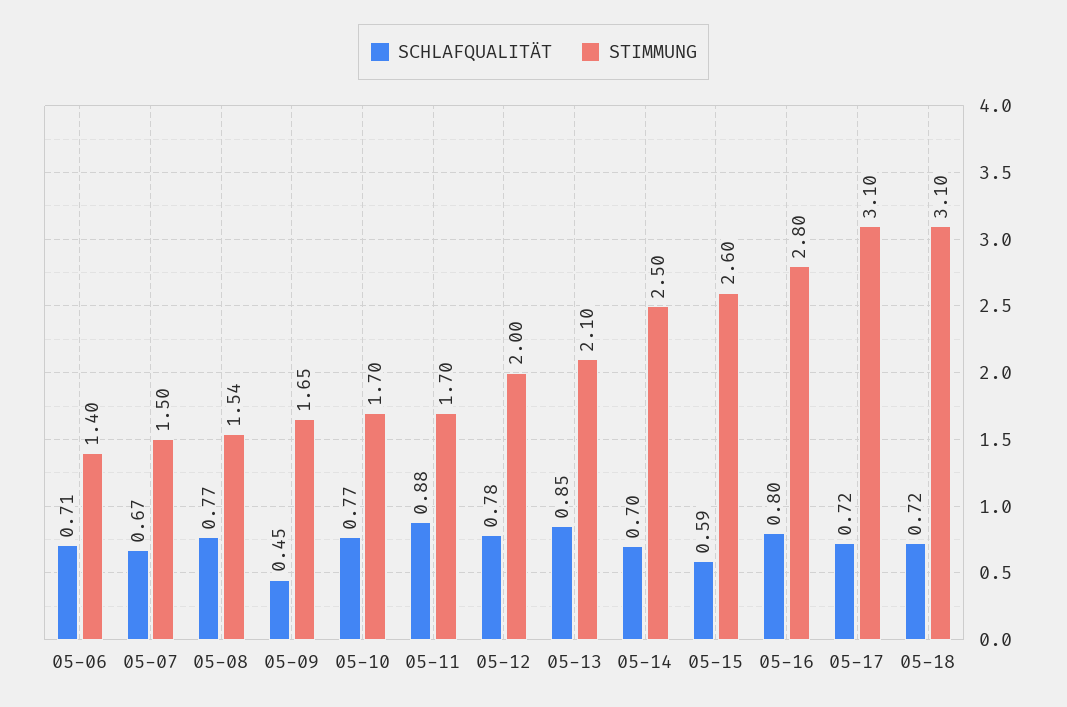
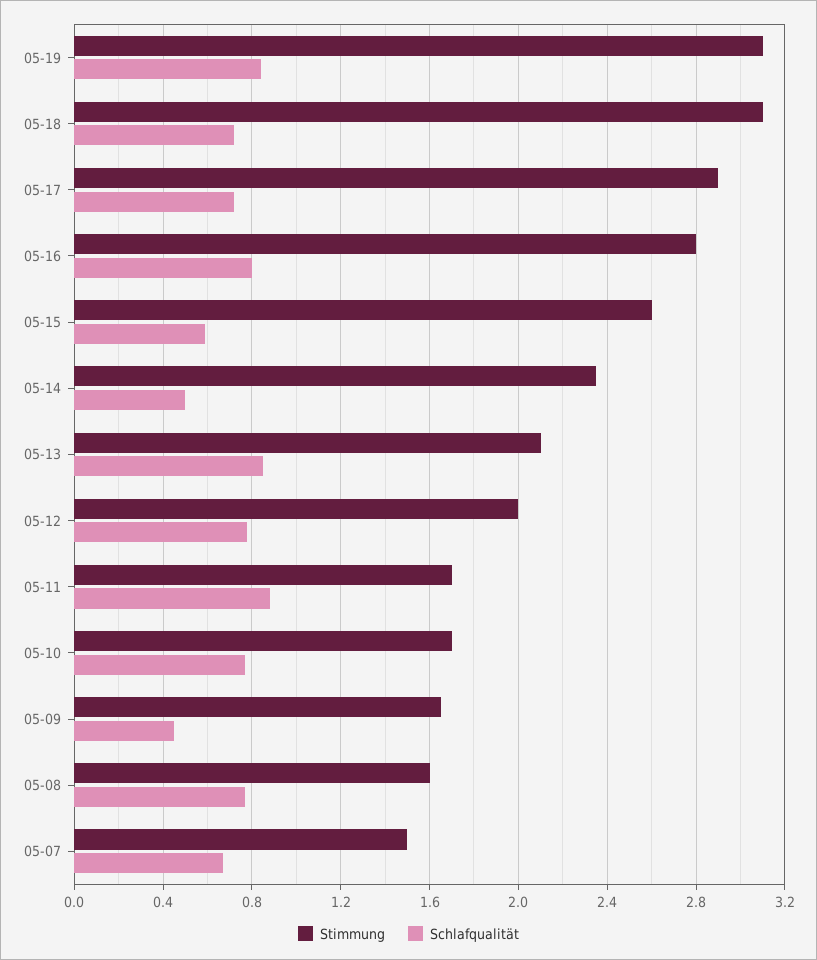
SCHLAFQUALITÄT, 05-06: 0.71 -> none
STIMMUNG, 05-06: 1.4 -> none
STIMMUNG, 05-08: 1.54 -> 1.6
SCHLAFQUALITÄT, 05-14: 0.7 -> 0.5
STIMMUNG, 05-14: 2.5 -> 2.35
STIMMUNG, 05-17: 3.1 -> 2.9
STIMMUNG, 05-19: none -> 3.1
SCHLAFQUALITÄT, 05-19: none -> 0.85

